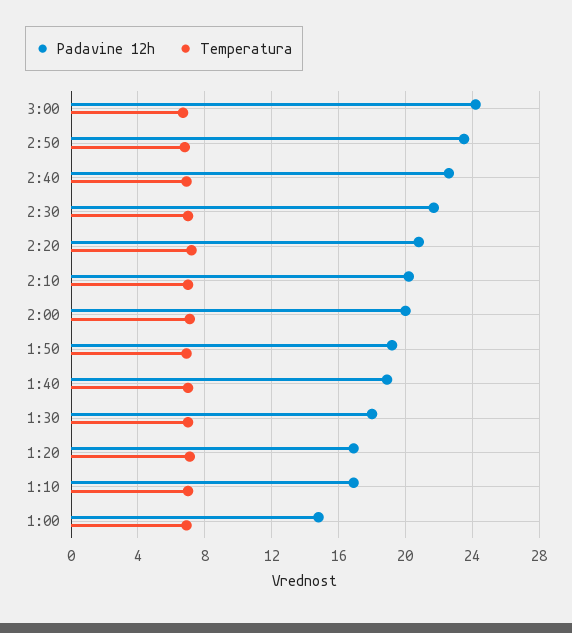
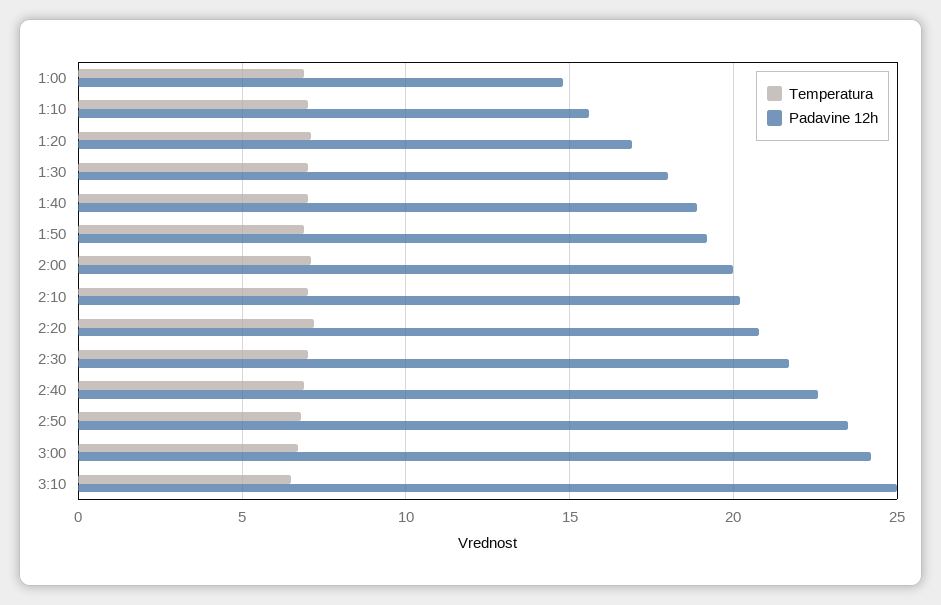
Padavine 12h, 1:10: 17 -> 15.5
Temperatura, 3:10: none -> 6.5
Padavine 12h, 3:10: none -> 25

